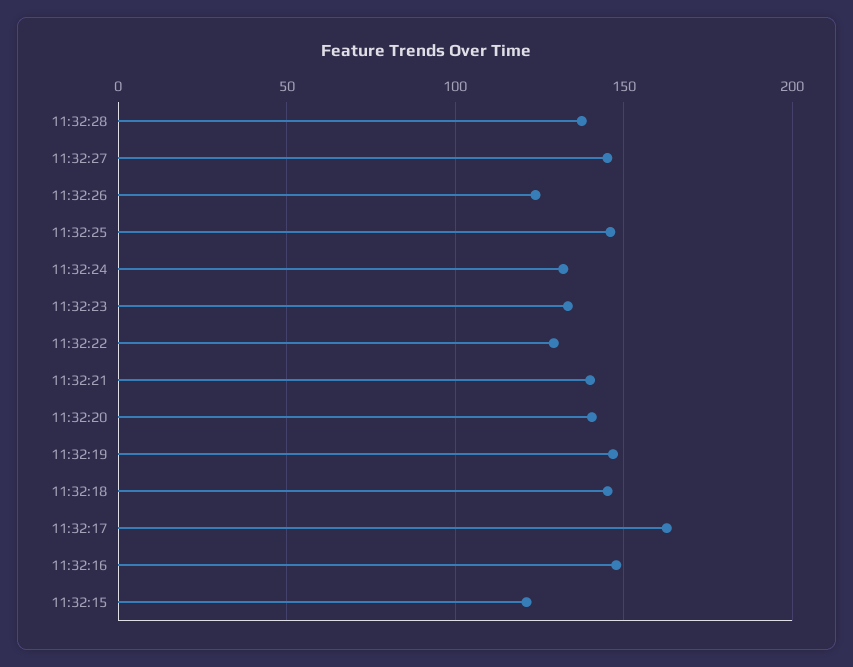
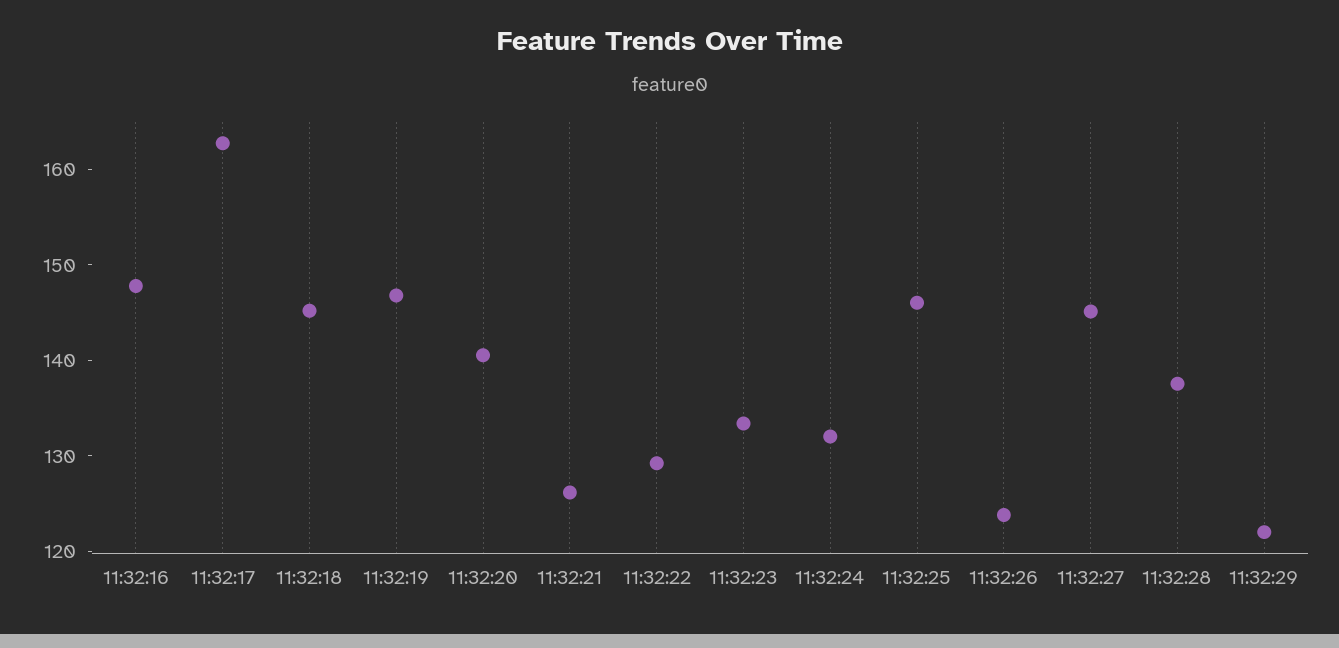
11:32:21: 140 -> 126
11:32:15: 120 -> none
11:32:29: none -> 122

